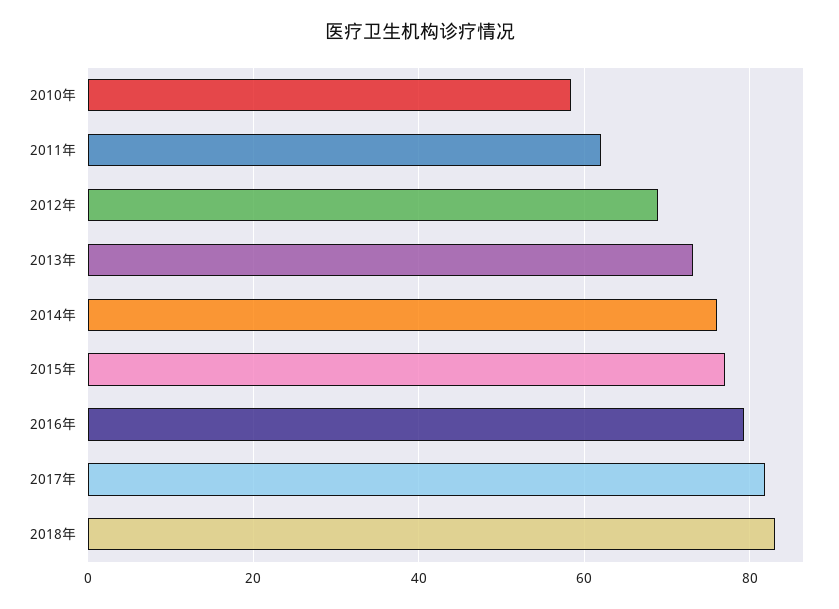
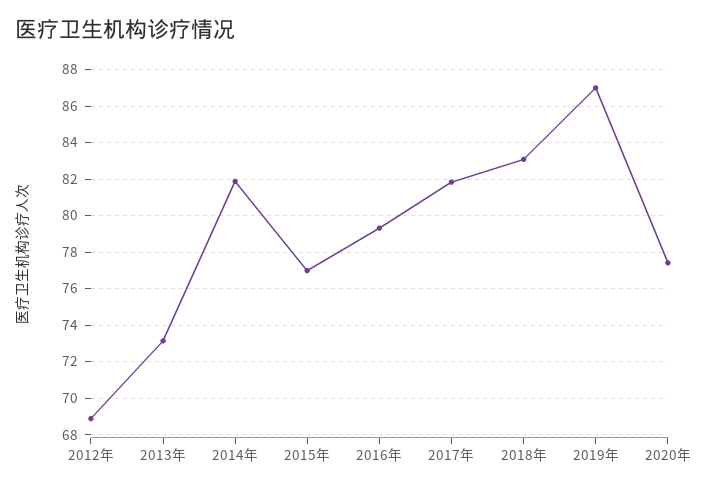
2010年: 58 -> none
2011年: 62 -> none
2014年: 76 -> 82
2019年: none -> 87
2020年: none -> 77.5

